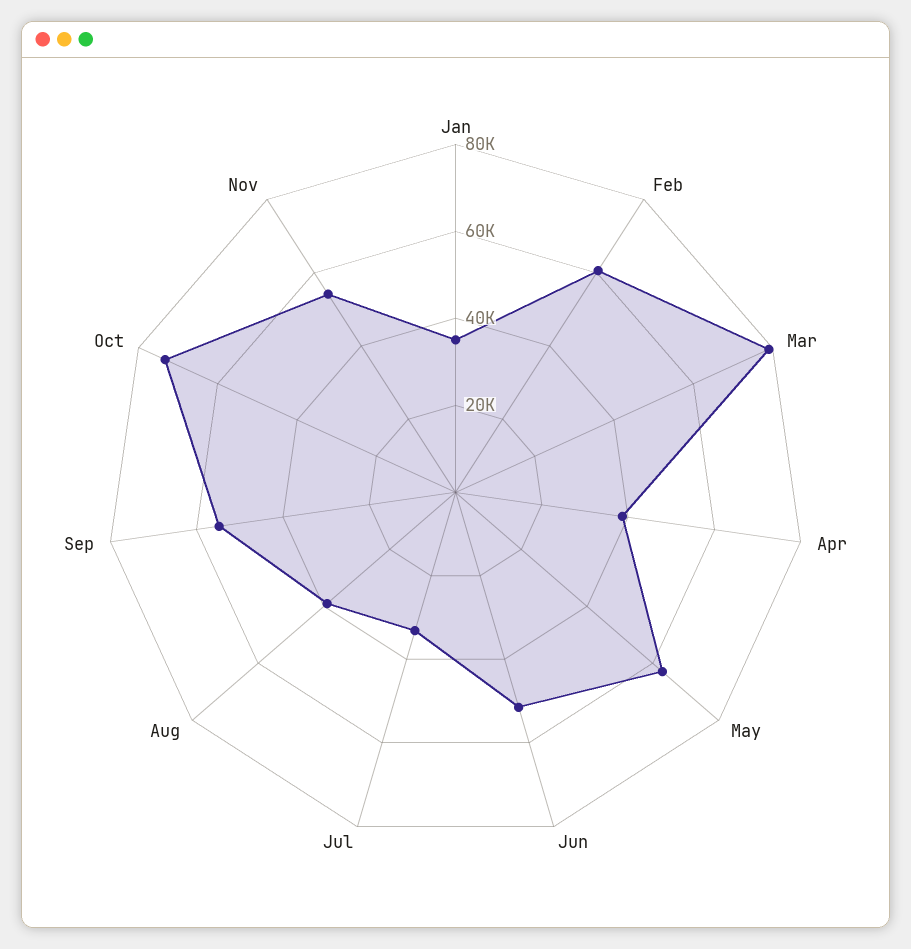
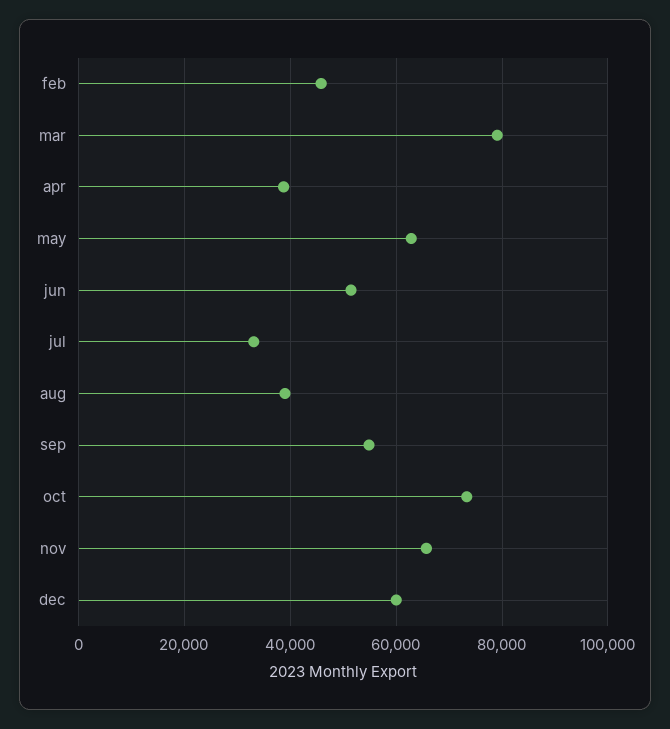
Jan: 35000 -> none
Feb: 60000 -> 46000
Nov: 55000 -> 66000
dec: none -> 60000

